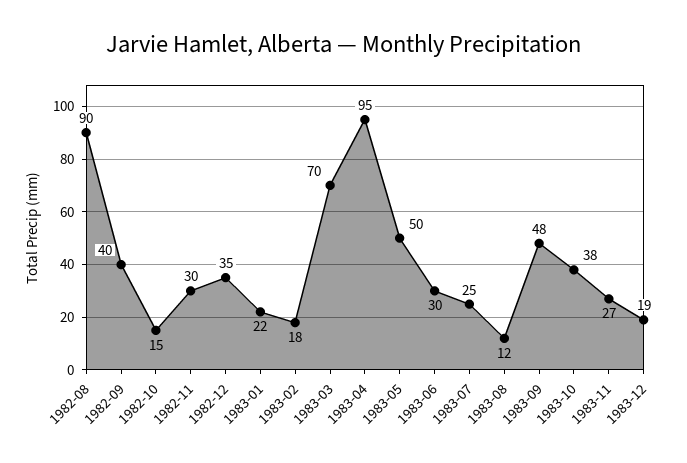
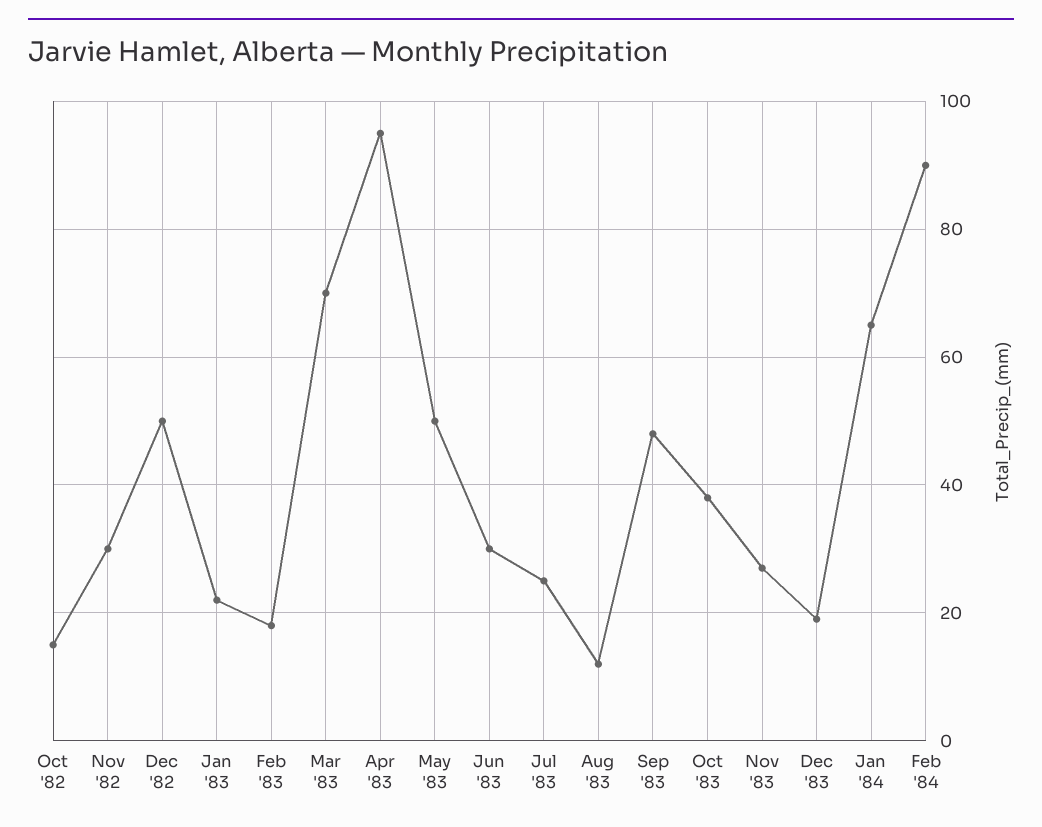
1982-08: 90 -> none
1982-09: 40 -> none
1982-12: 35 -> 50
Jan '84: none -> 65
Feb '84: none -> 90

